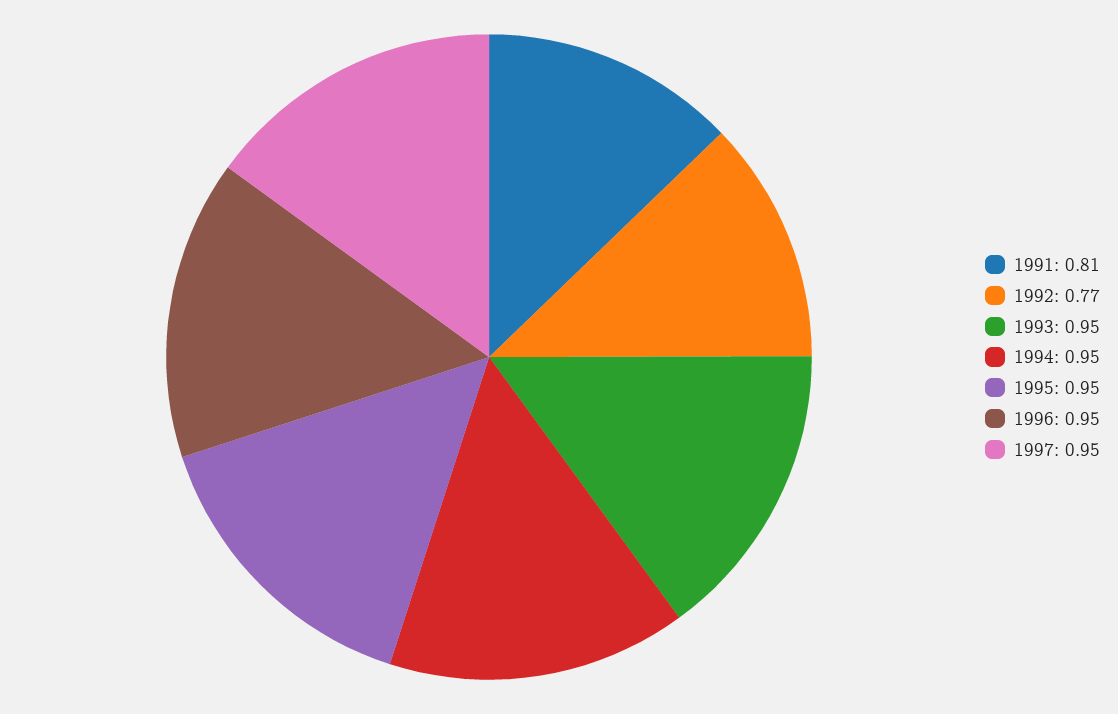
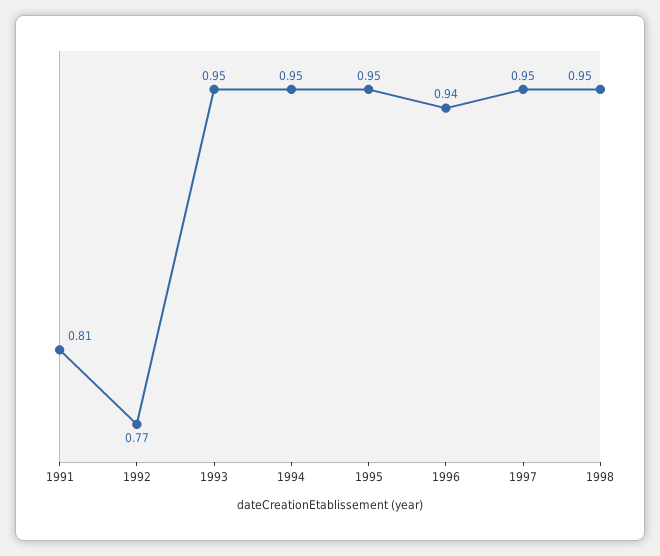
1996: 0.95 -> 0.94
1998: none -> 0.95

